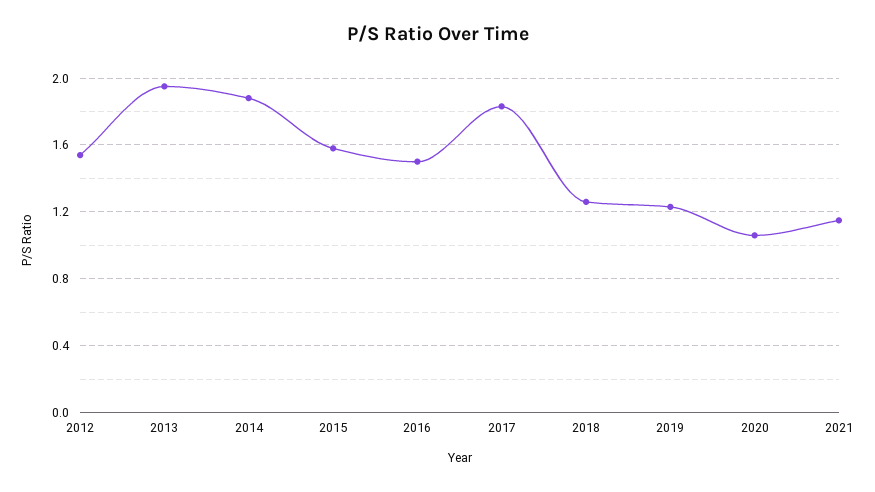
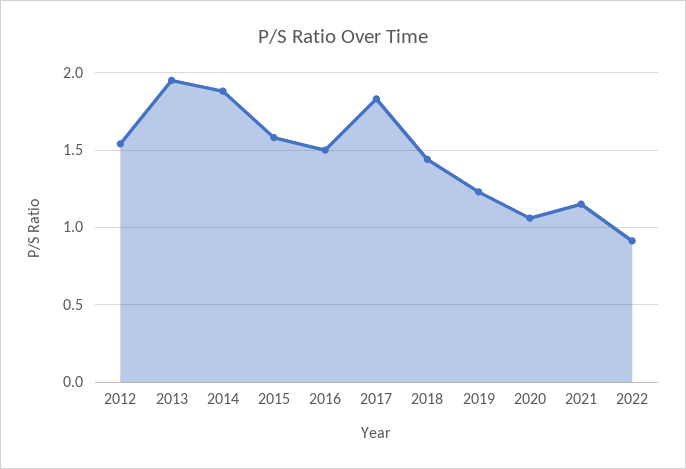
2018: 1.25 -> 1.45
2022: none -> 0.9

